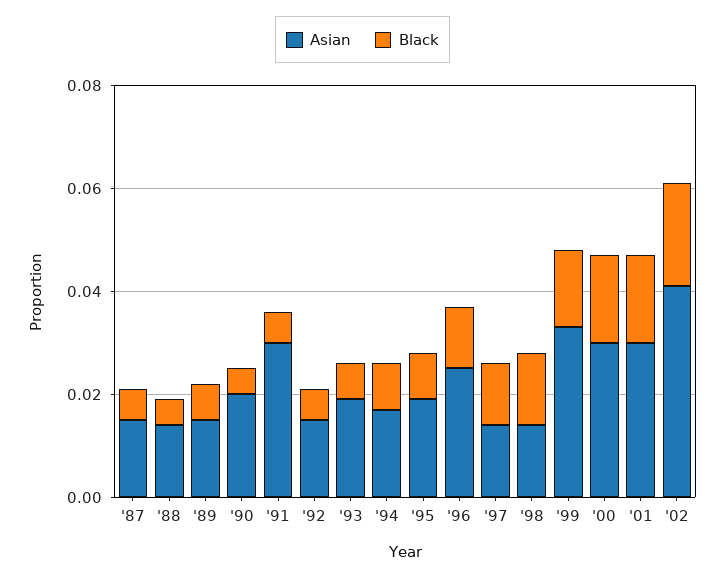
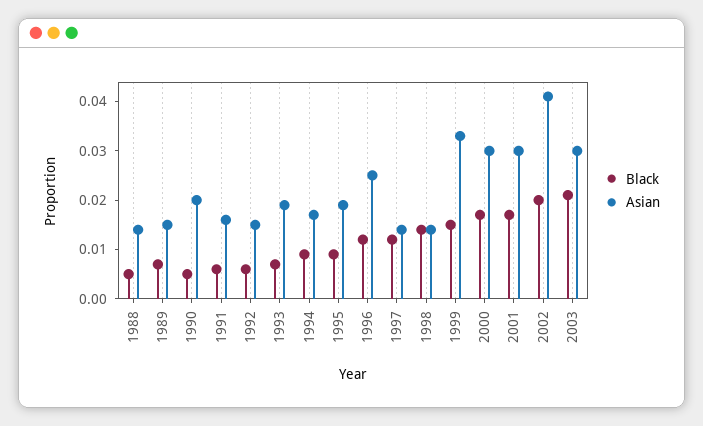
Asian, '87: 0.015 -> none
Black, '87: 0.005 -> none
Asian, '91: 0.03 -> 0.015
Black, 2003: none -> 0.02
Asian, 2003: none -> 0.03

